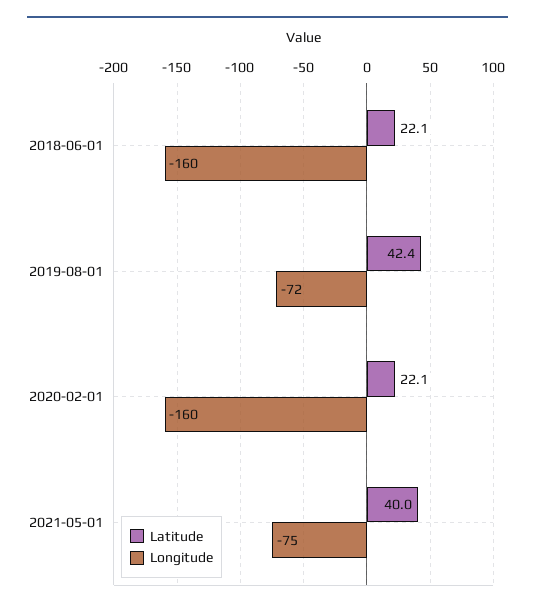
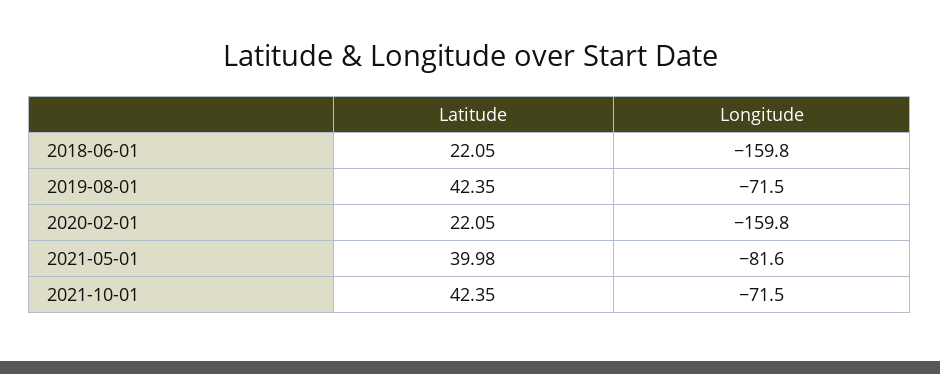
Longitude, 2021-05-01: -75 -> -81.6
Latitude, 2021-10-01: none -> 42.35
Longitude, 2021-10-01: none -> -71.5

